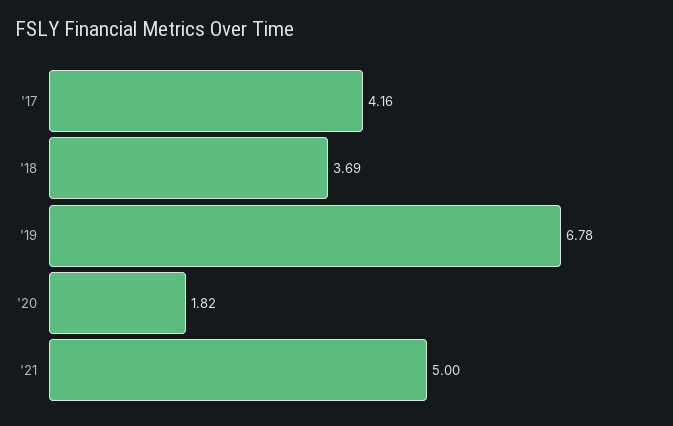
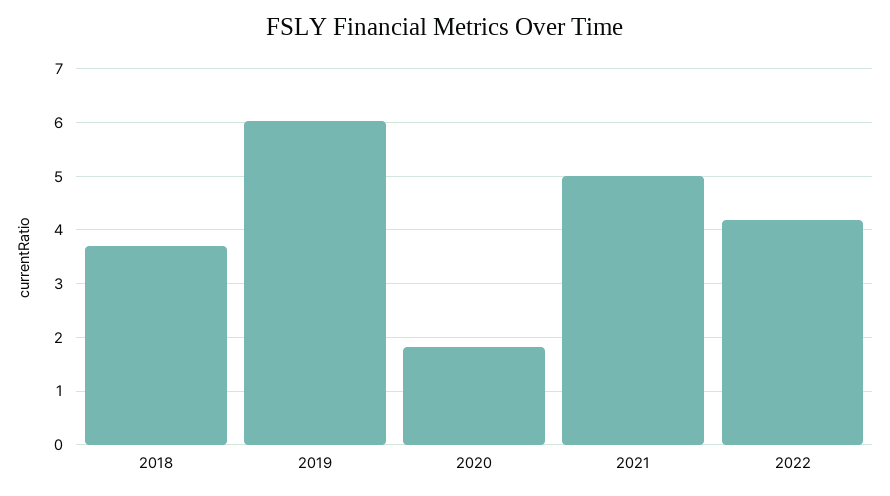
'17: 4.16 -> none
'19: 6.78 -> 6
2022: none -> 4.2

